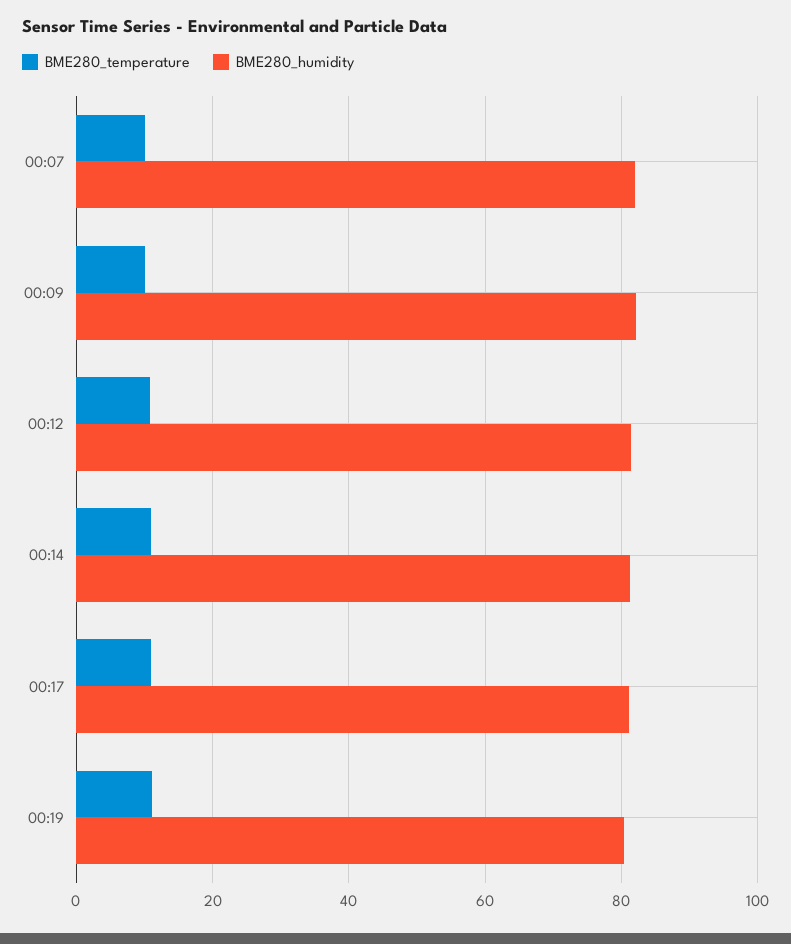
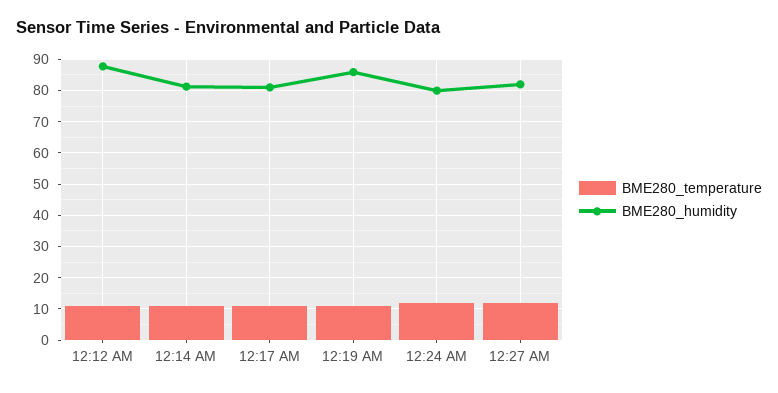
BME280_temperature, 00:07: 10 -> none
BME280_humidity, 00:07: 82 -> none
BME280_temperature, 00:09: 10 -> none
BME280_humidity, 00:09: 82 -> none
BME280_humidity, 00:12: 82 -> 88
BME280_humidity, 00:19: 80 -> 86
BME280_temperature, 12:24 AM: none -> 12
BME280_humidity, 12:24 AM: none -> 80
BME280_temperature, 12:27 AM: none -> 12
BME280_humidity, 12:27 AM: none -> 82

